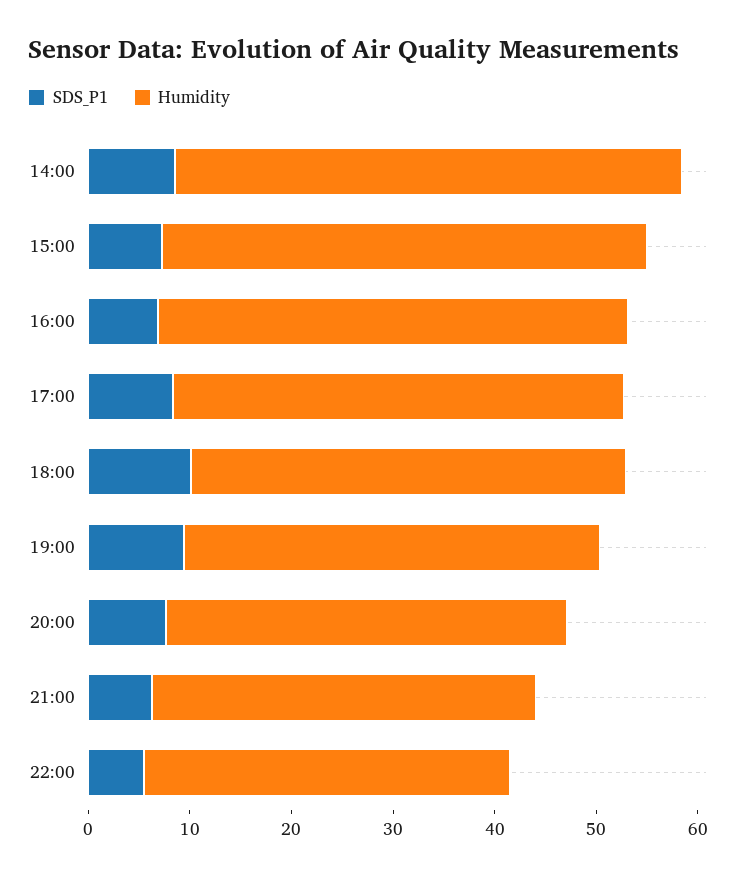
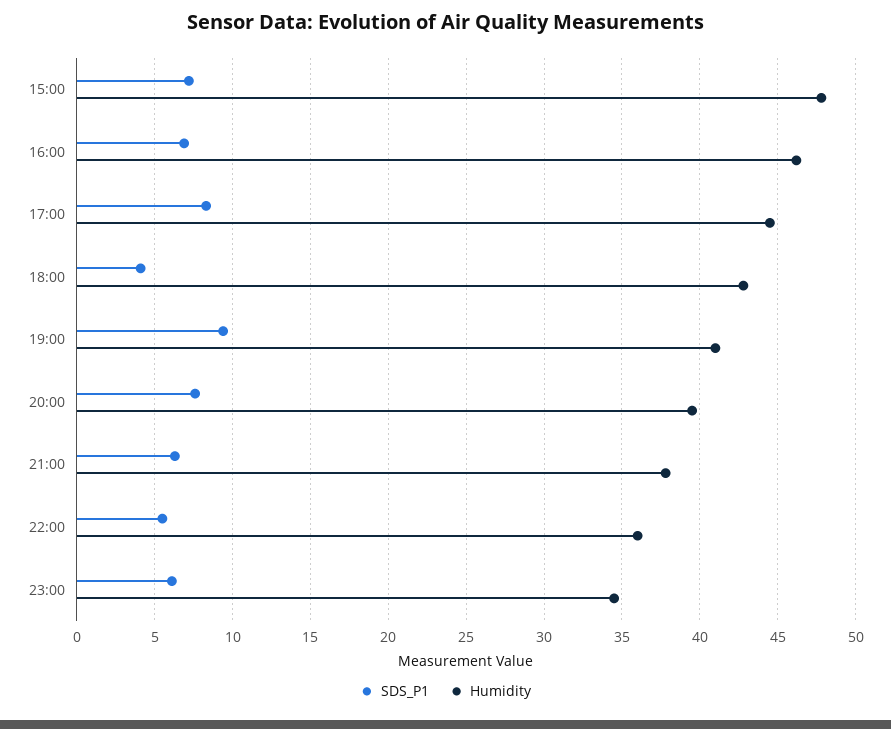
SDS_P1, 14:00: 8 -> none
Humidity, 14:00: 50 -> none
SDS_P1, 18:00: 10 -> 4
SDS_P1, 23:00: none -> 6
Humidity, 23:00: none -> 34.5

